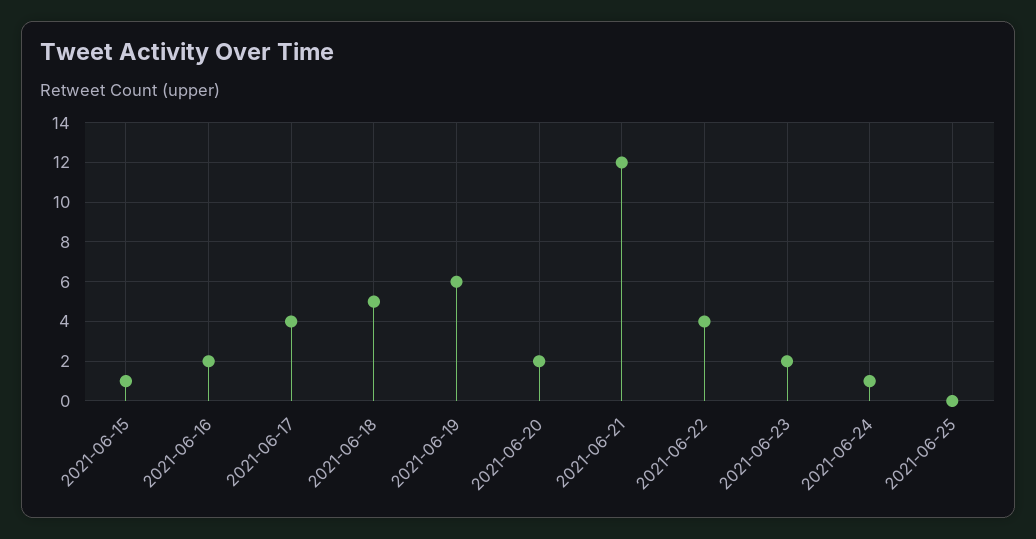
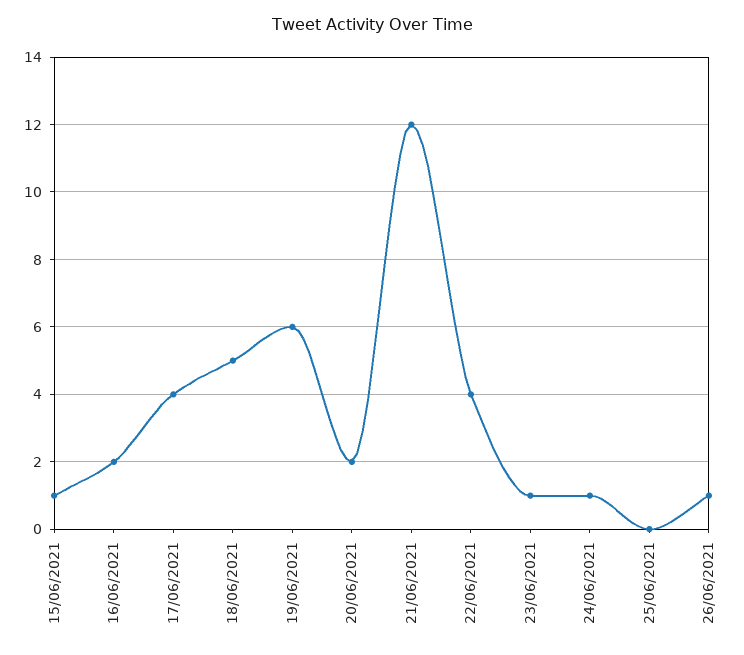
2021-06-23: 2 -> 1
26/06/2021: none -> 1

